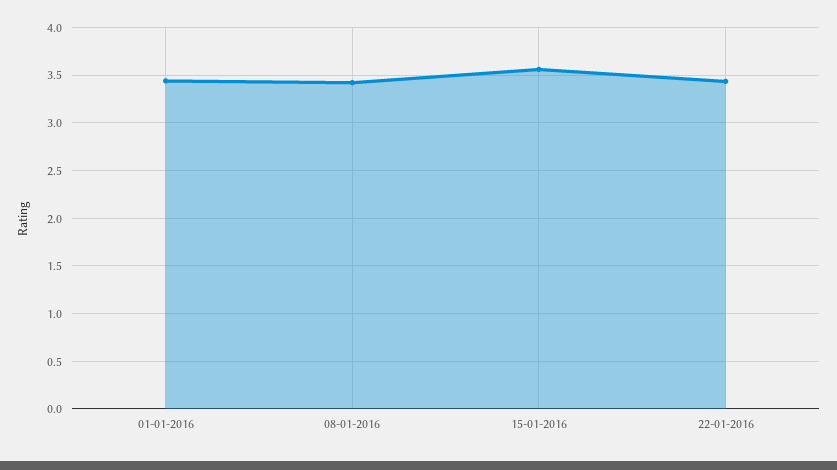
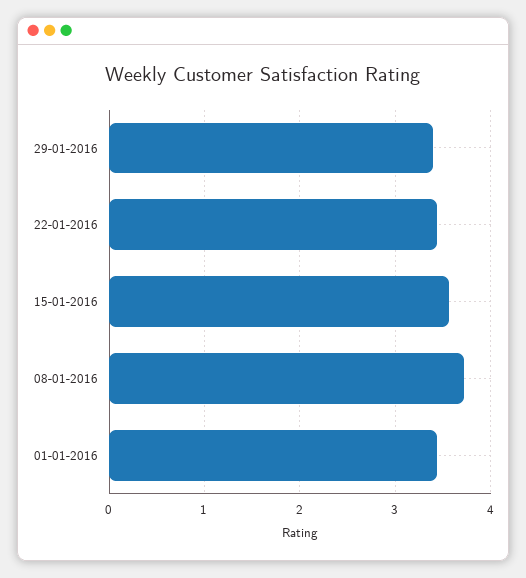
08-01-2016: 3.4 -> 3.7
29-01-2016: none -> 3.4

